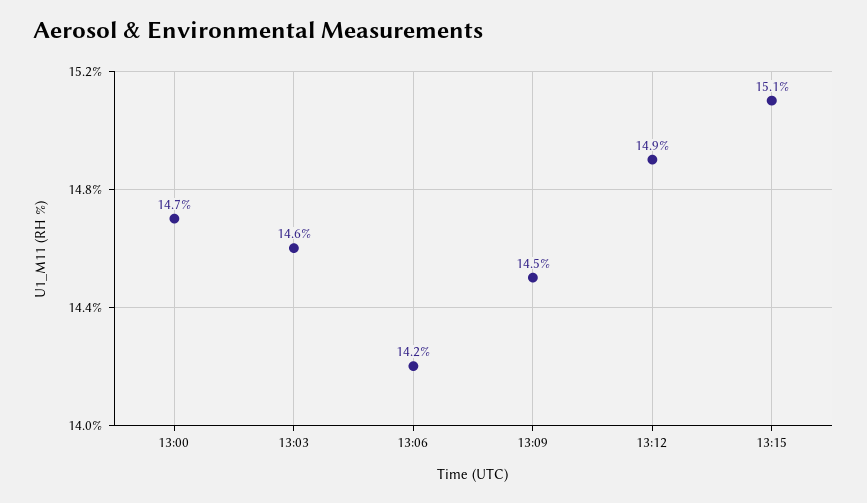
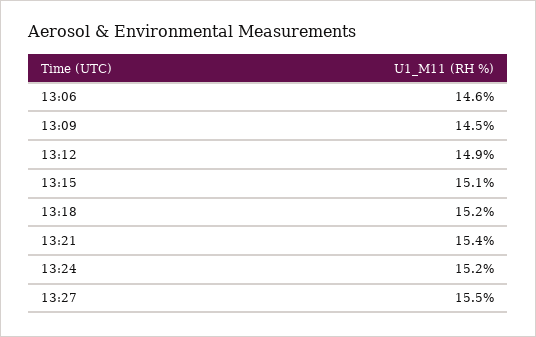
13:00: 14.7 -> none
13:03: 14.6 -> none
13:06: 14.2 -> 14.6
13:18: none -> 15.2
13:21: none -> 15.4
13:24: none -> 15.2
13:27: none -> 15.5

